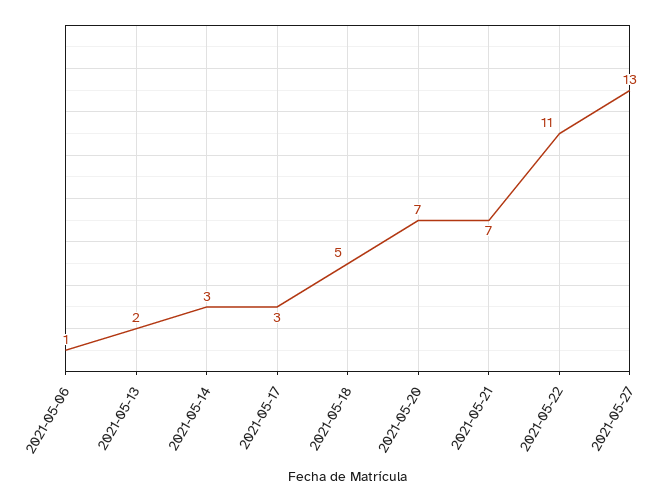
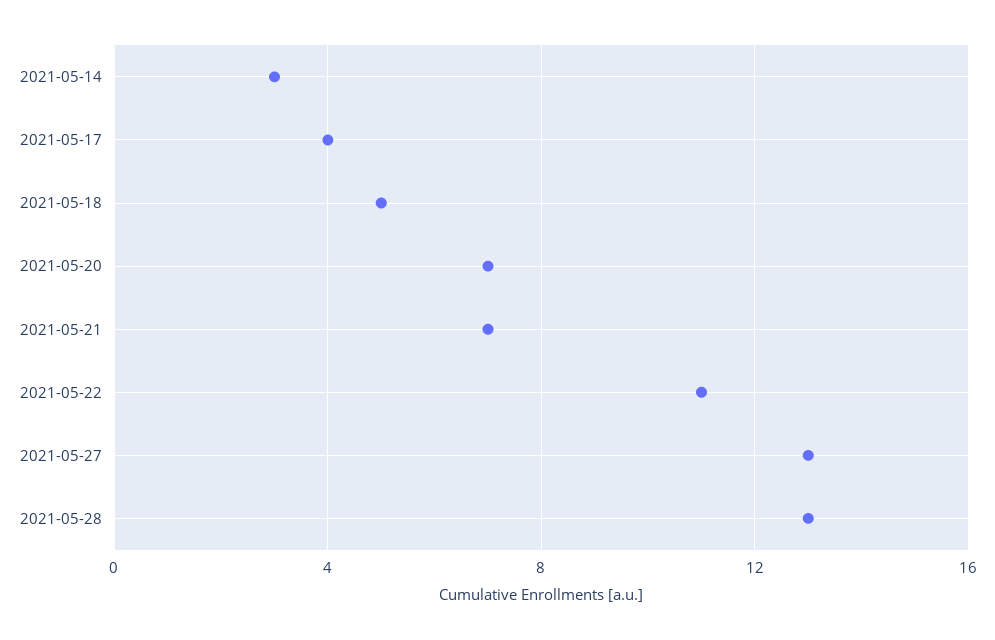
2021-05-06: 1 -> none
2021-05-13: 2 -> none
2021-05-17: 3 -> 4
2021-05-28: none -> 13

